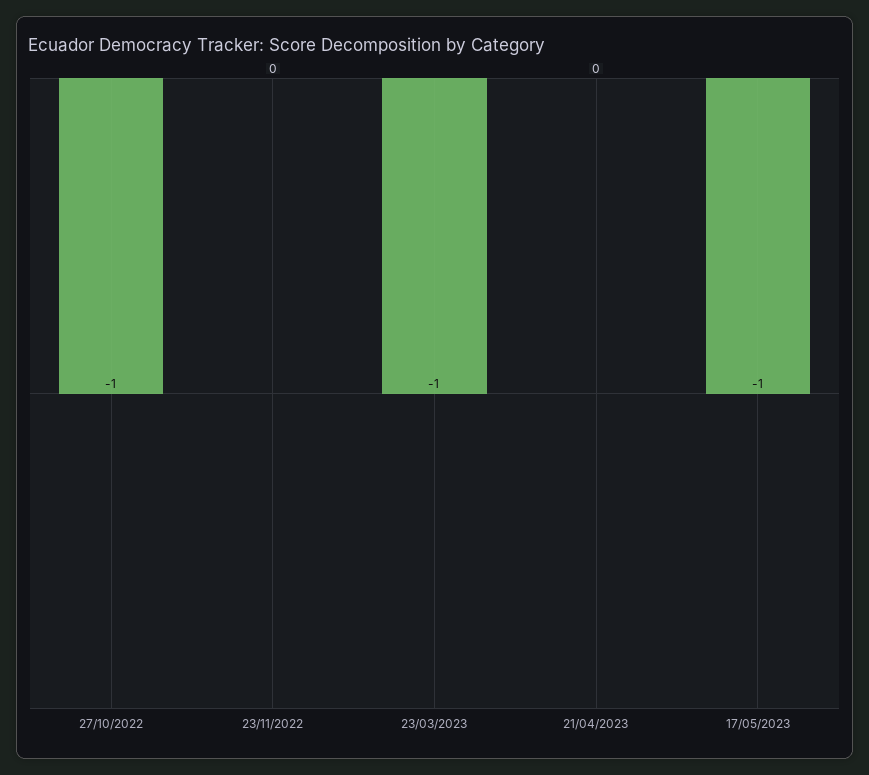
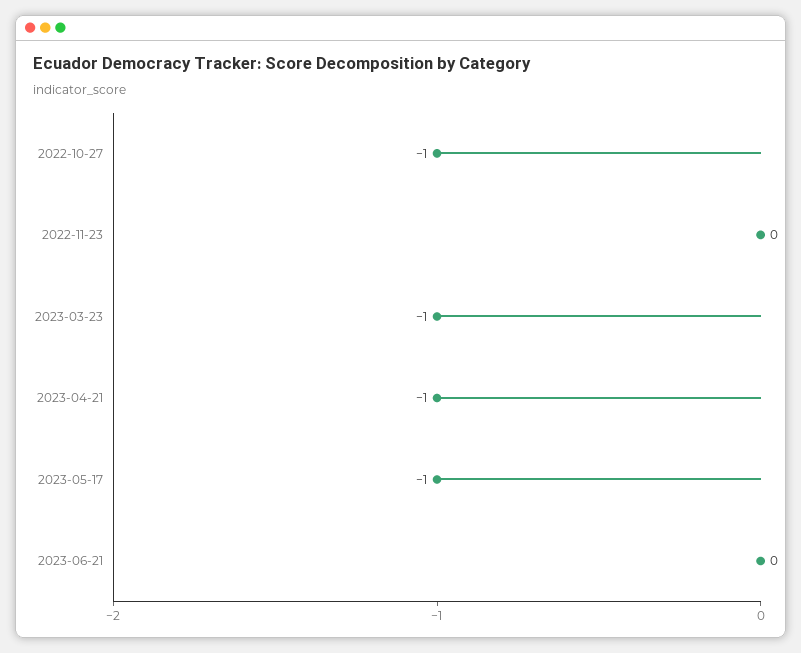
21/04/2023: 0 -> -1
2023-06-21: none -> 0

